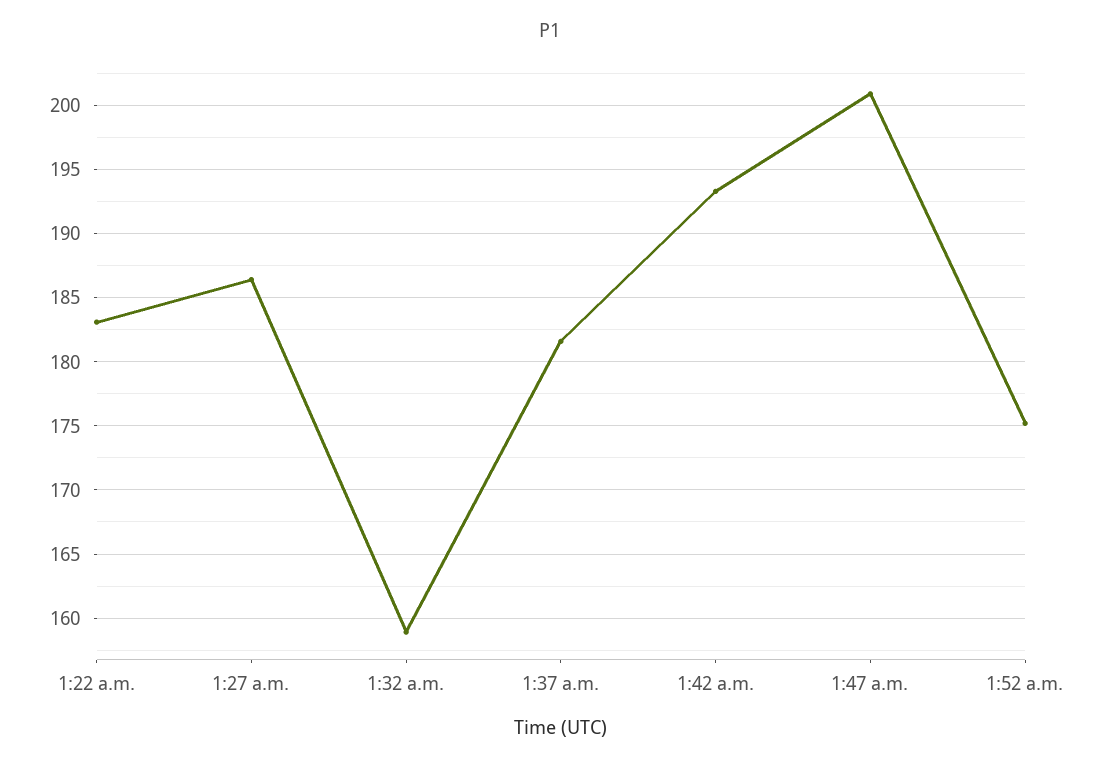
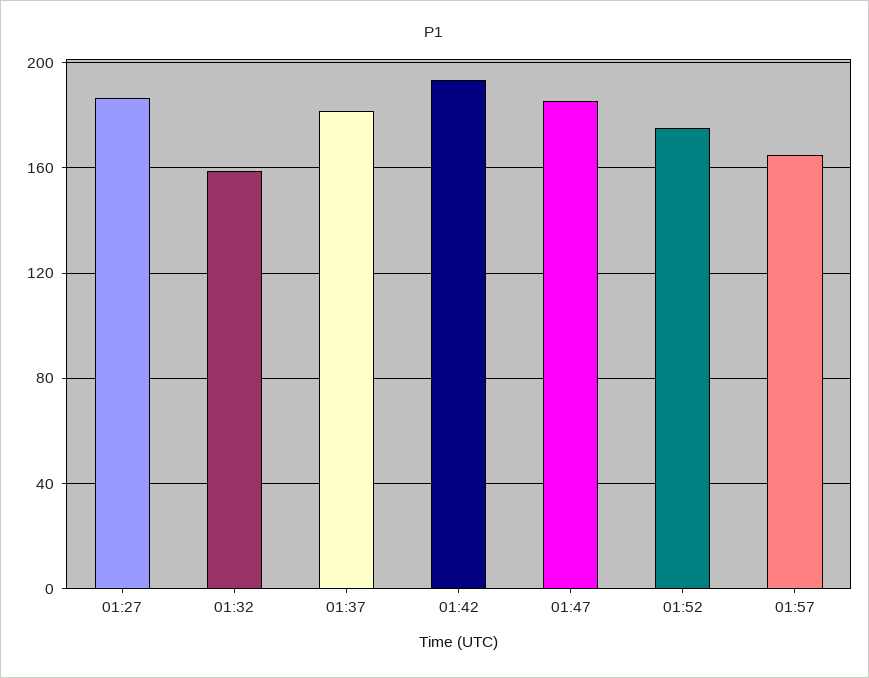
1:22 a.m.: 183 -> none
1:47 a.m.: 201 -> 185
01:57: none -> 165

